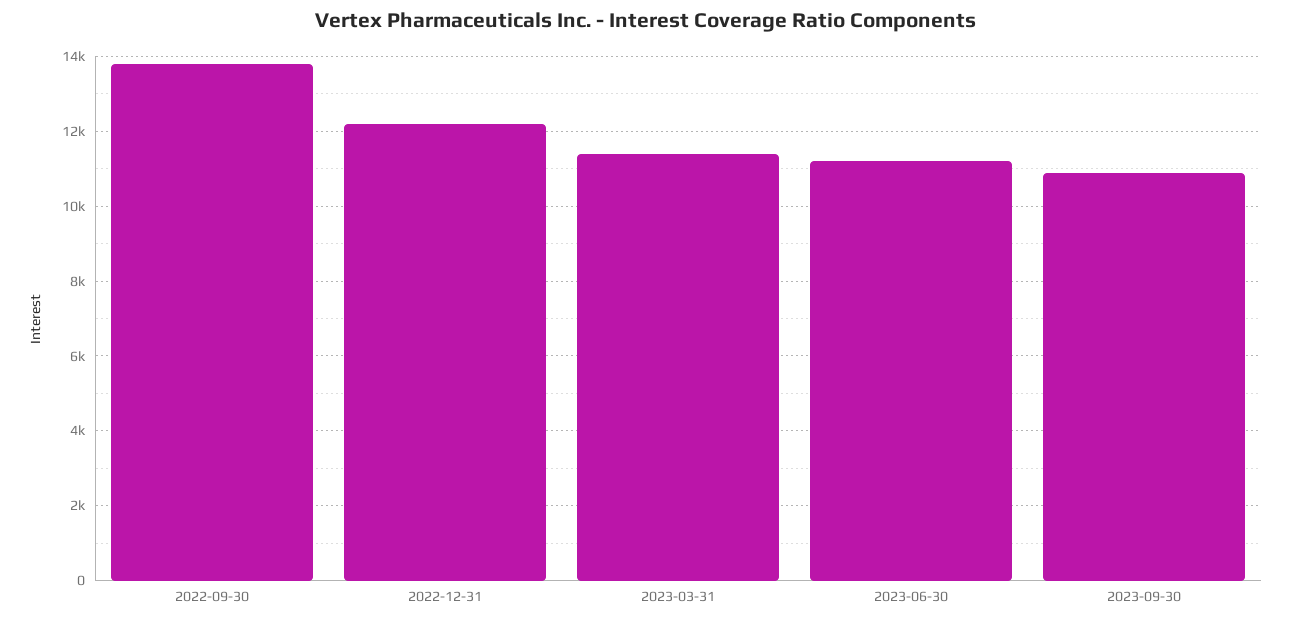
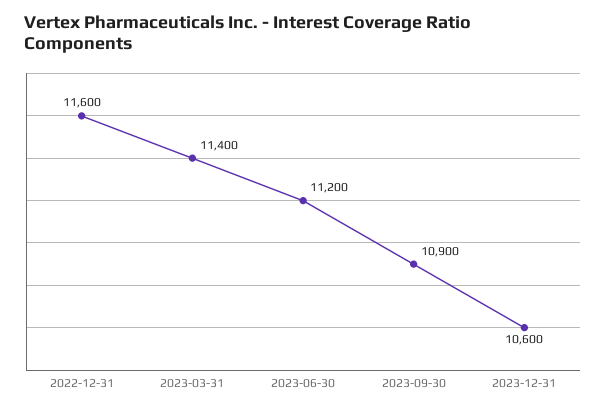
2022-09-30: 13800 -> none
2022-12-31: 12200 -> 11600
2023-12-31: none -> 10600

